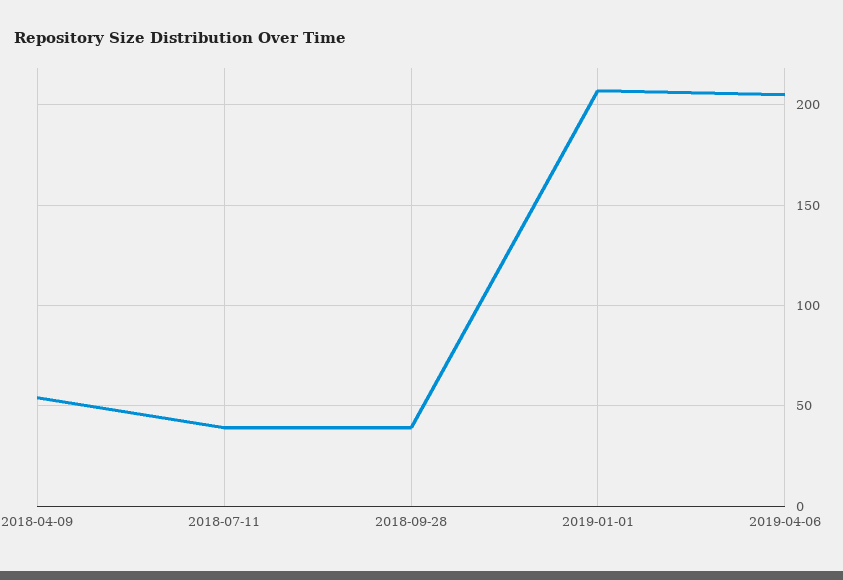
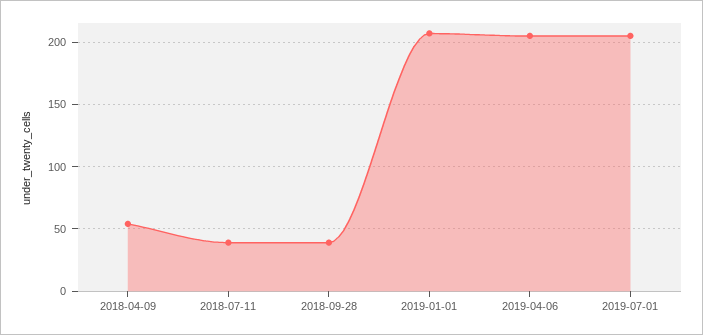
2019-07-01: none -> 205

